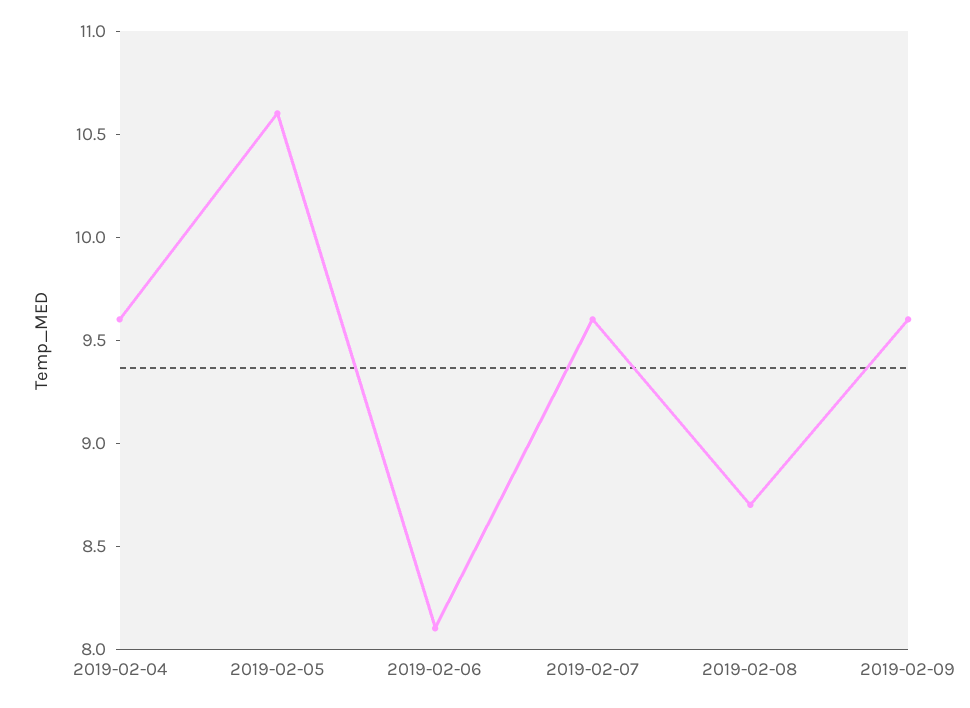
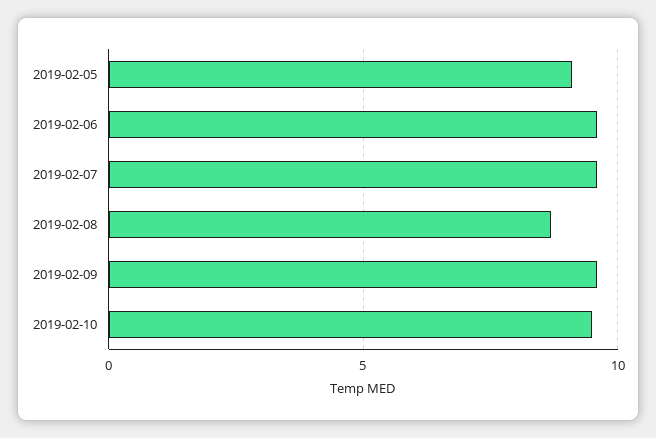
2019-02-04: 9.6 -> none
2019-02-05: 10.6 -> 9
2019-02-06: 8.1 -> 9.5
2019-02-10: none -> 9.5

